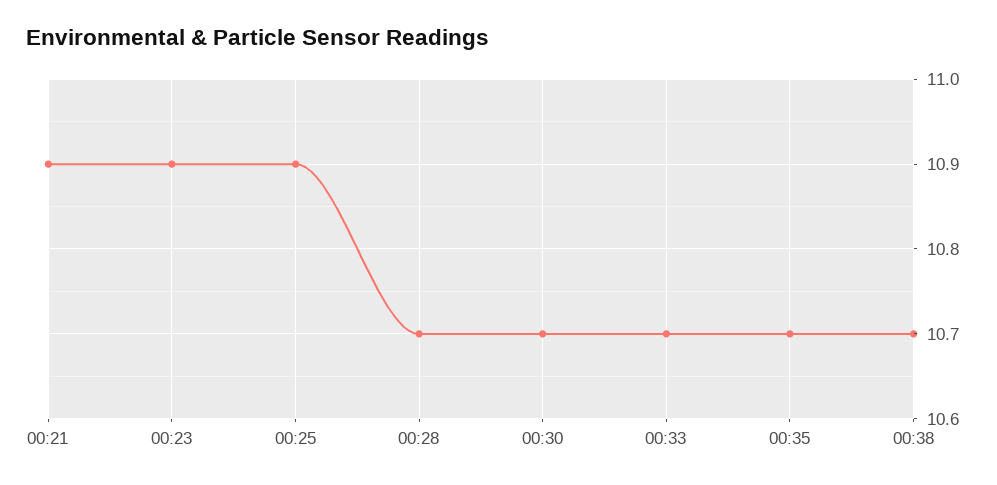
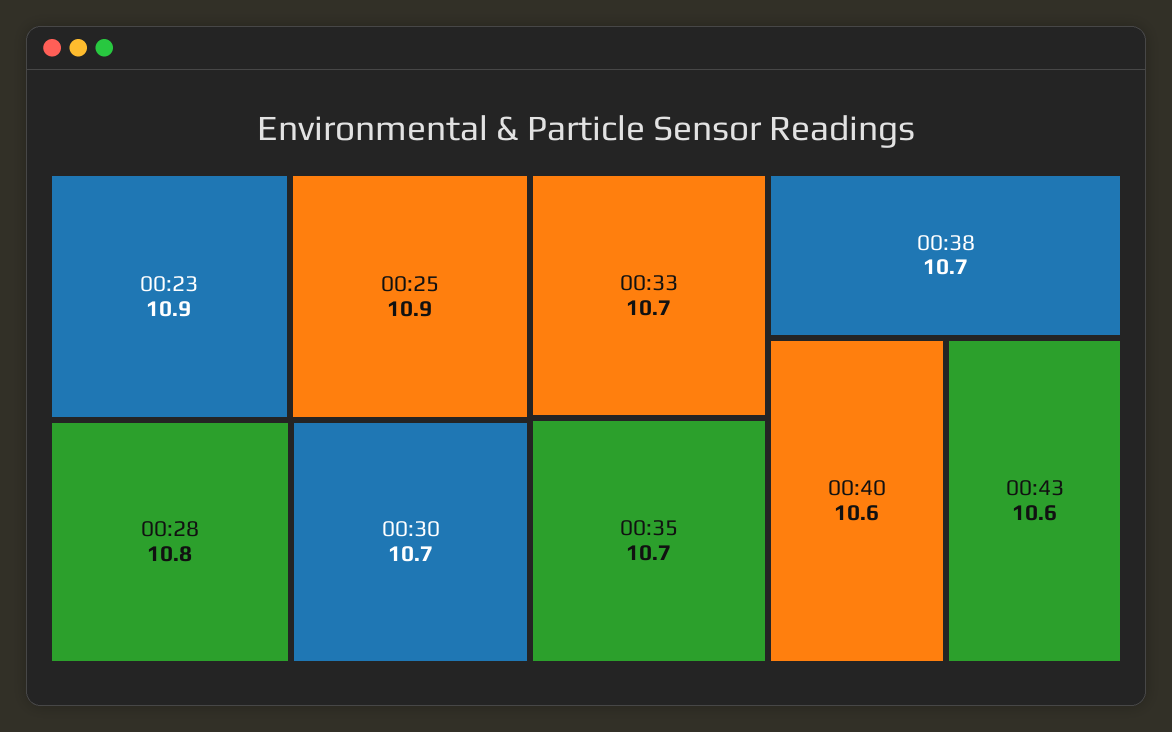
00:21: 10.9 -> none
00:28: 10.7 -> 10.8
00:40: none -> 10.6
00:43: none -> 10.6

